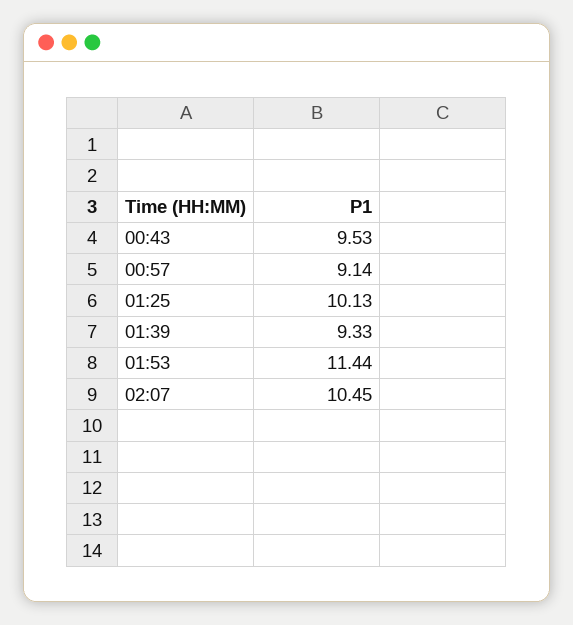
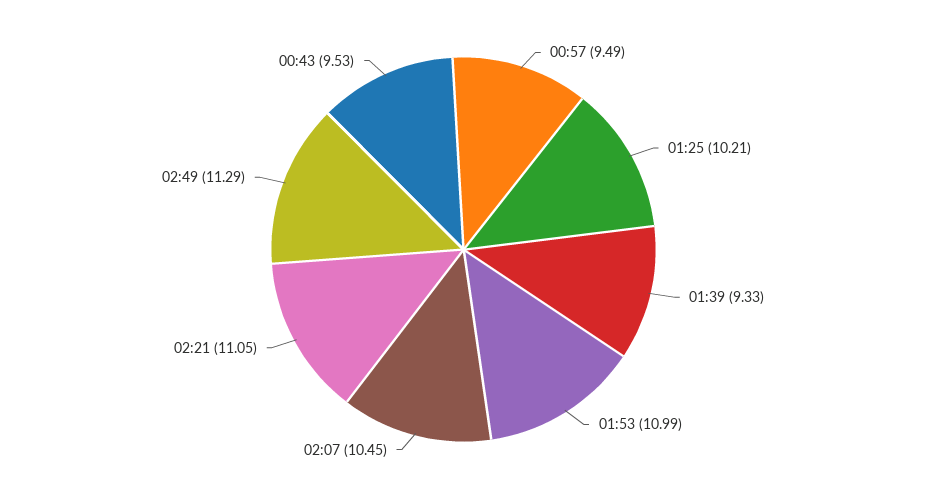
00:57: 9.14 -> 9.49
01:25: 10.13 -> 10.21
01:53: 11.44 -> 10.99
02:21: none -> 11.05
02:49: none -> 11.29

